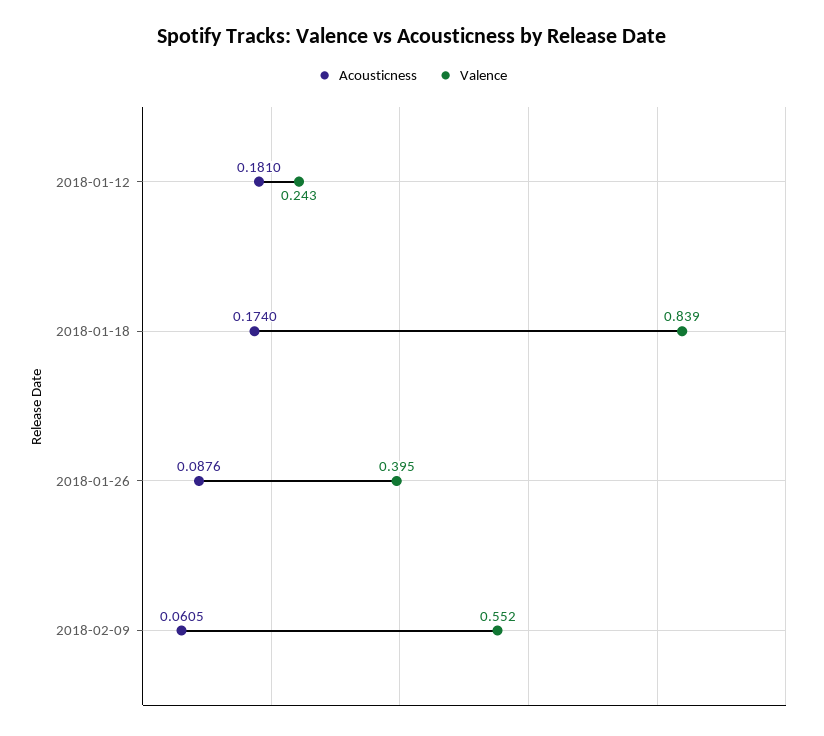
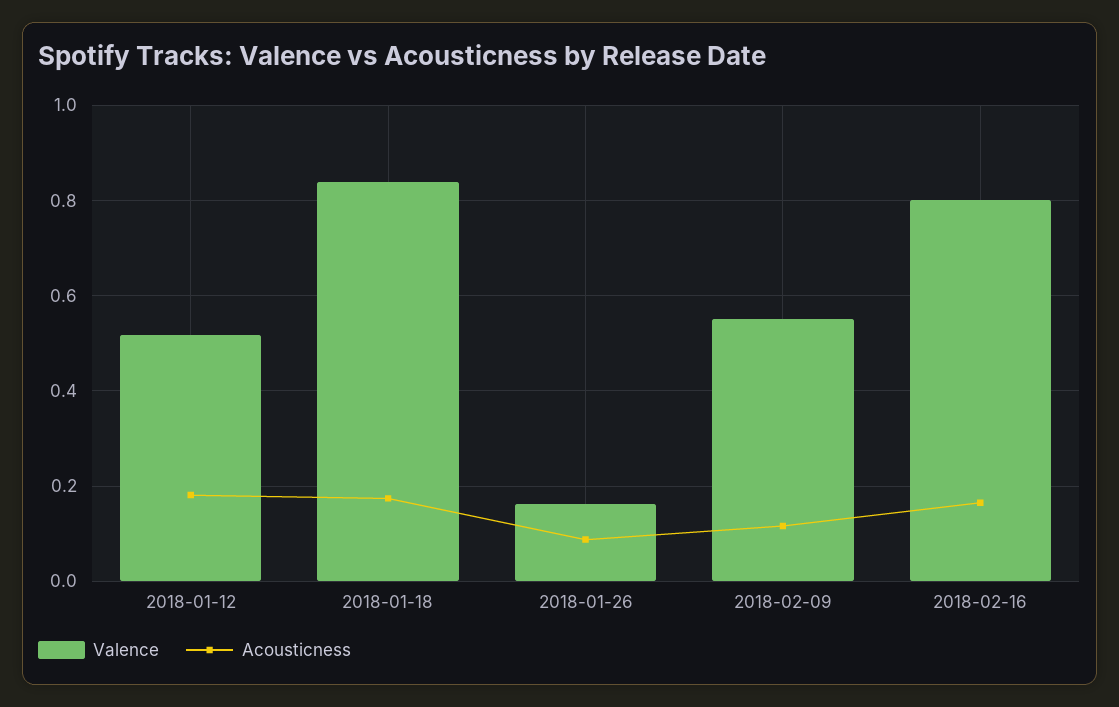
Valence, 2018-01-12: 0.243 -> 0.52
Valence, 2018-01-26: 0.395 -> 0.16
Acousticness, 2018-02-09: 0.0605 -> 0.12
Valence, 2018-02-16: none -> 0.8
Acousticness, 2018-02-16: none -> 0.16

